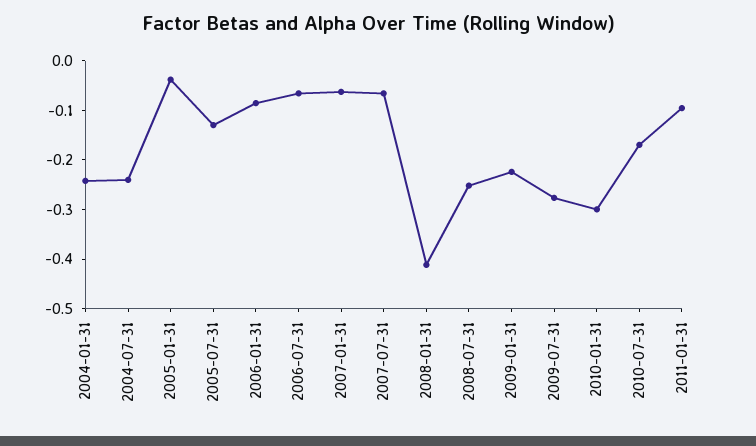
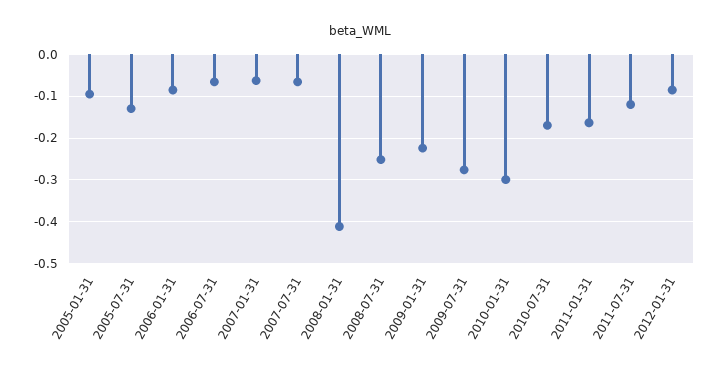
2004-01-31: -0.24 -> none
2004-07-31: -0.24 -> none
2005-01-31: -0.04 -> -0.1
2011-01-31: -0.1 -> -0.16
2011-07-31: none -> -0.12
2012-01-31: none -> -0.08

